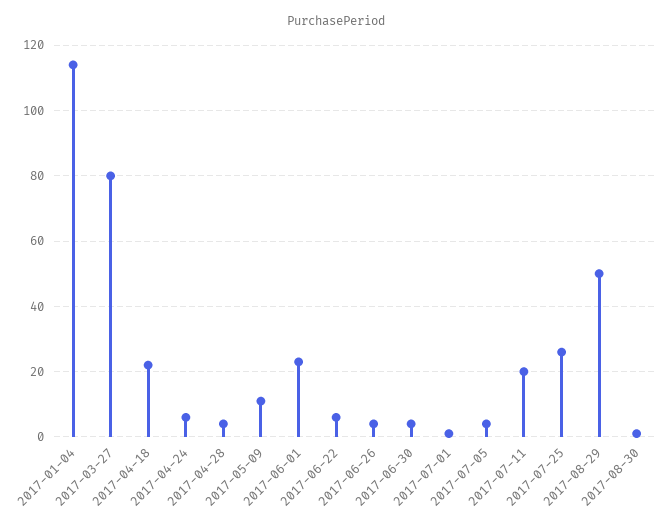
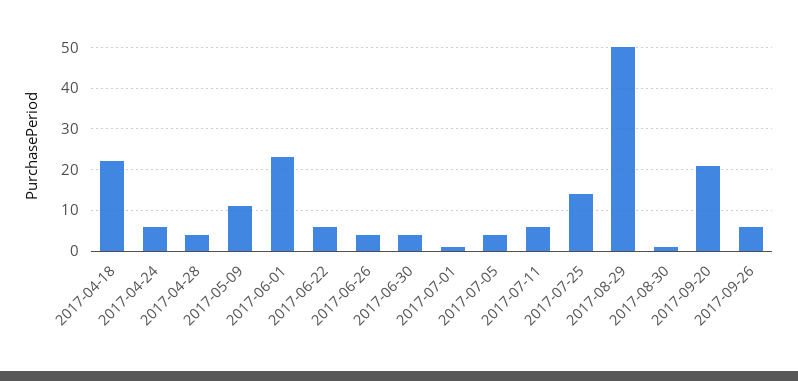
2017-01-04: 115 -> none
2017-03-27: 80 -> none
2017-07-11: 20 -> 5
2017-07-25: 25 -> 15
2017-09-20: none -> 20
2017-09-26: none -> 5

